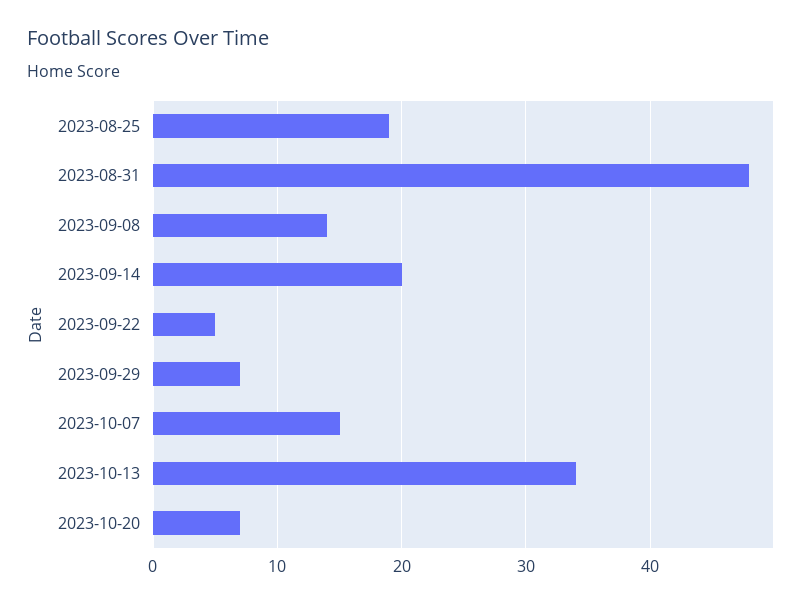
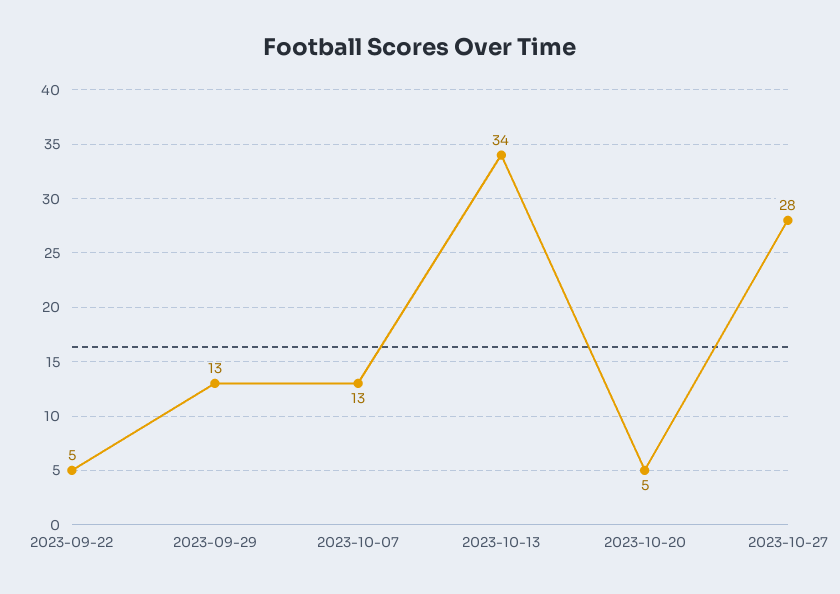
2023-08-25: 19 -> none
2023-08-31: 48 -> none
2023-09-08: 14 -> none
2023-09-14: 20 -> none
2023-09-29: 7 -> 13
2023-10-07: 15 -> 13
2023-10-20: 7 -> 5
2023-10-27: none -> 28

